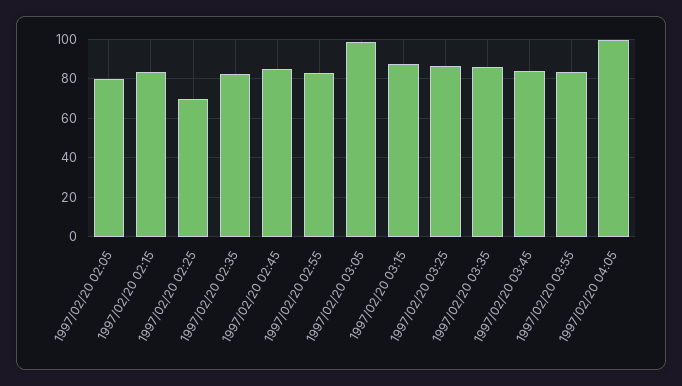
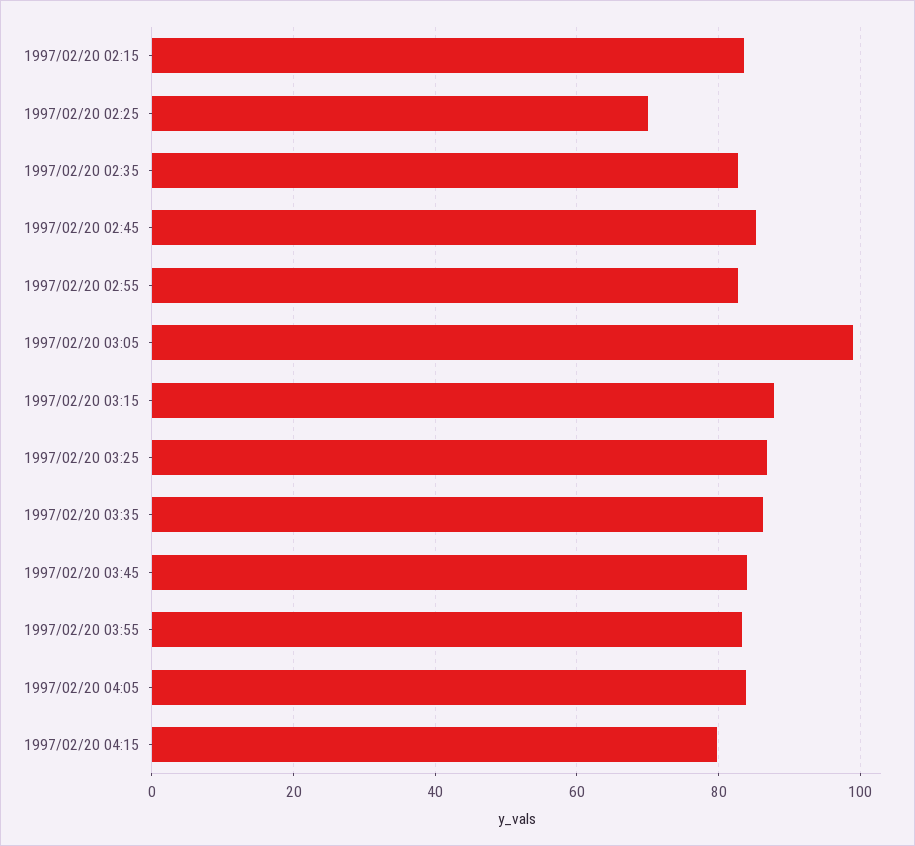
1997/02/20 02:05: 80 -> none
1997/02/20 04:05: 100 -> 84
1997/02/20 04:15: none -> 80

